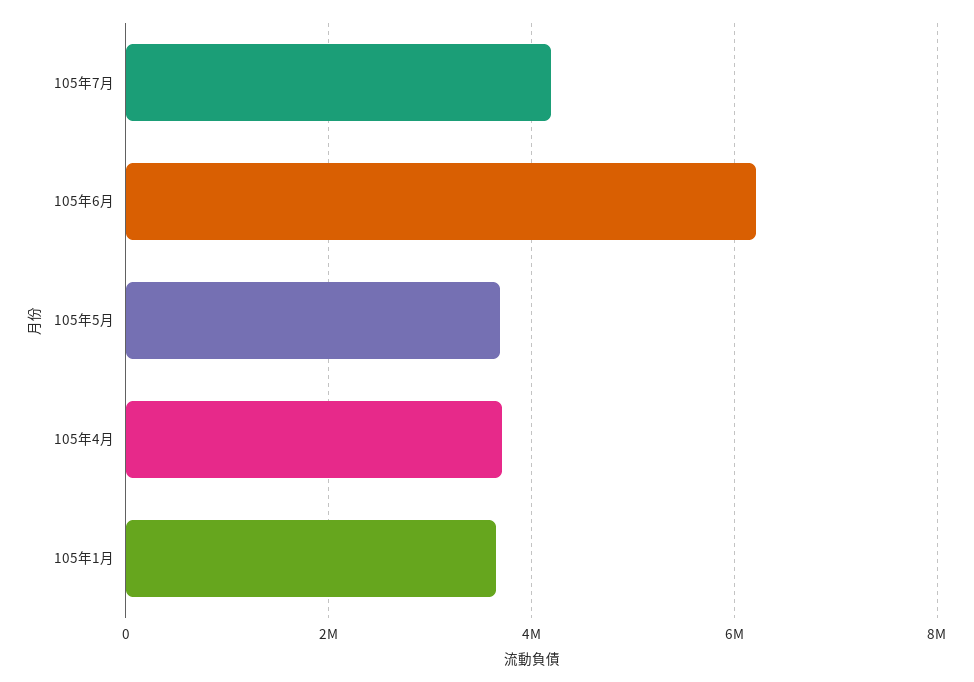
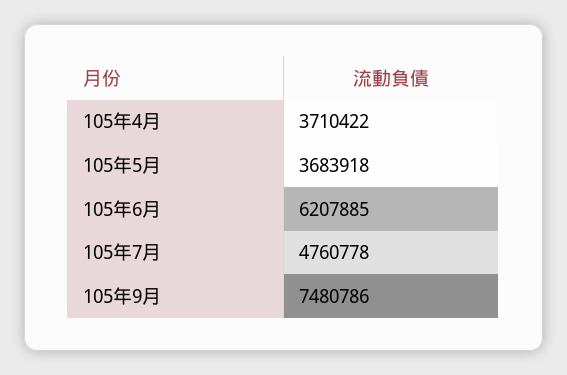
105年7月: 4200000 -> 4760778
105年1月: 3600000 -> none
105年9月: none -> 7480786

